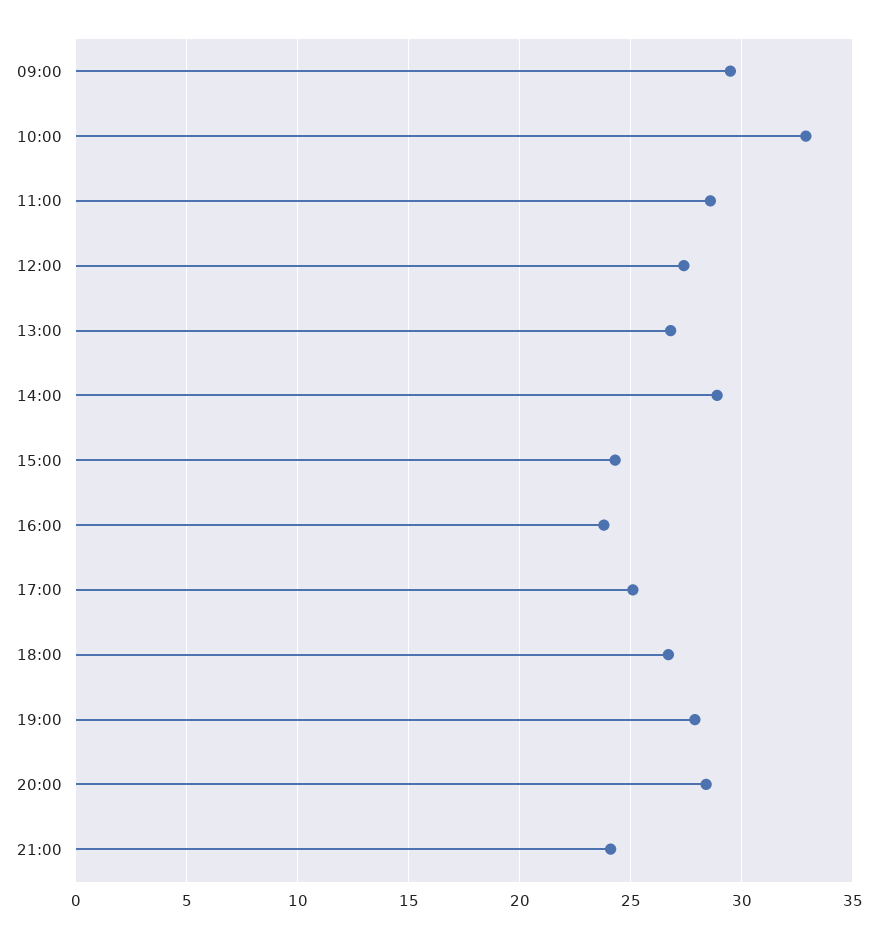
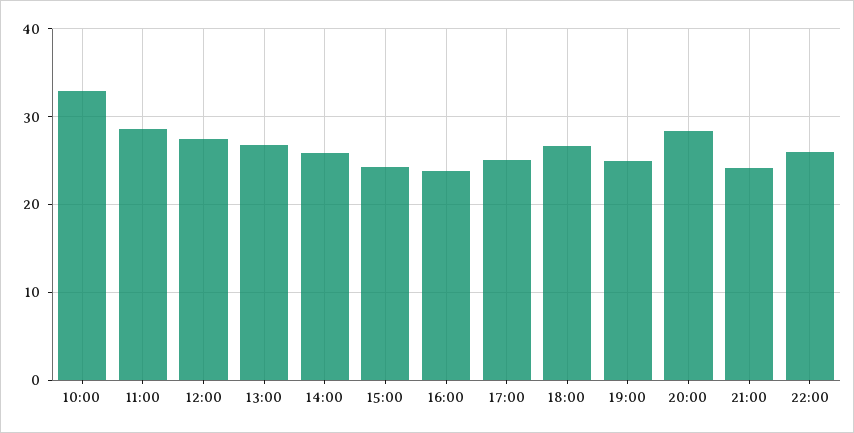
09:00: 29.5 -> none
14:00: 29 -> 26
19:00: 28 -> 25
22:00: none -> 26

